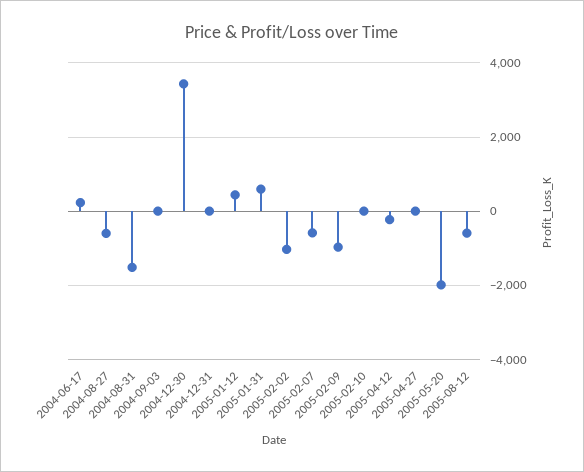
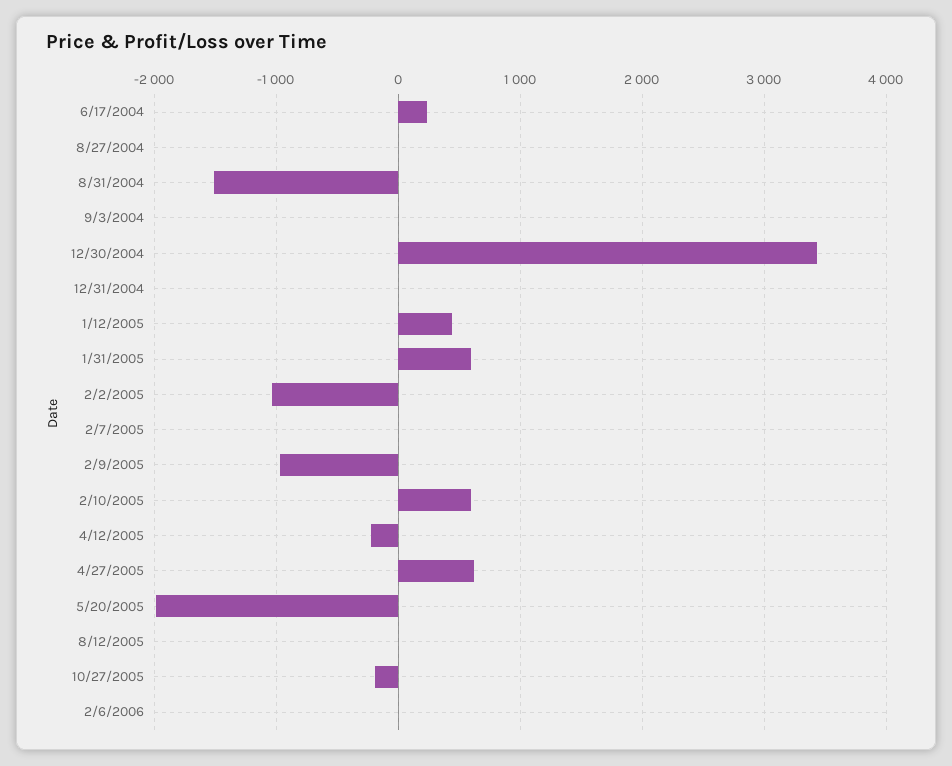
2004-08-27: -600 -> 0
2005-02-07: -600 -> 0
2005-02-10: 0 -> 600
2005-04-27: 0 -> 600
2005-08-12: -600 -> 0
10/27/2005: none -> -200
2/6/2006: none -> 0

